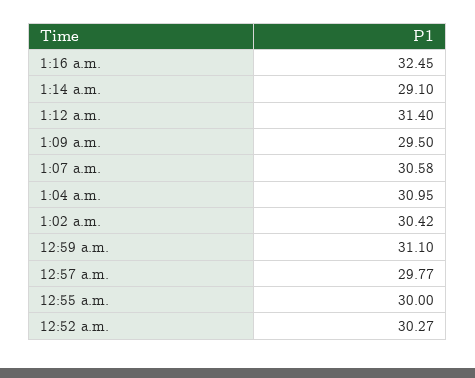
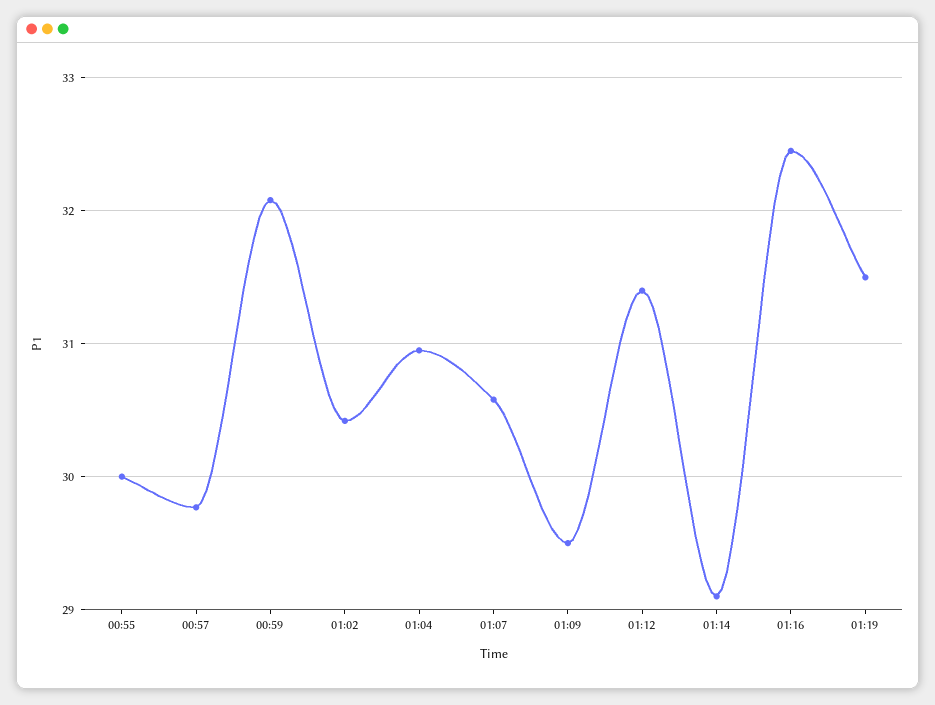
12:59 a.m.: 31.1 -> 32.1
12:52 a.m.: 30.27 -> none
01:19: none -> 31.5

